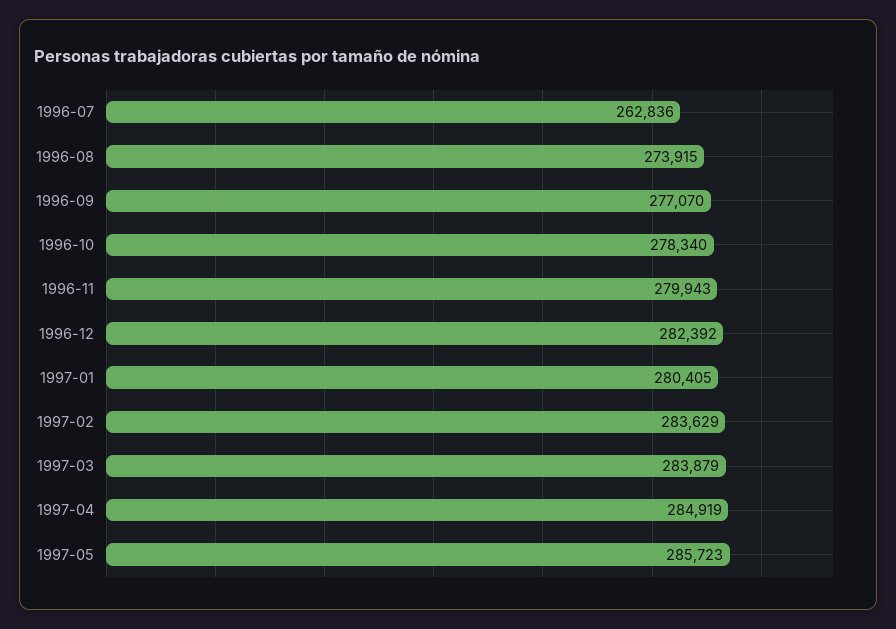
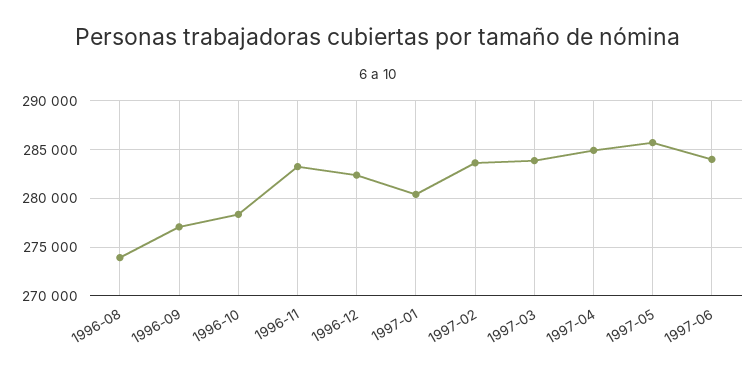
1996-07: 262836 -> none
1996-11: 279943 -> 283000
1997-06: none -> 284000

